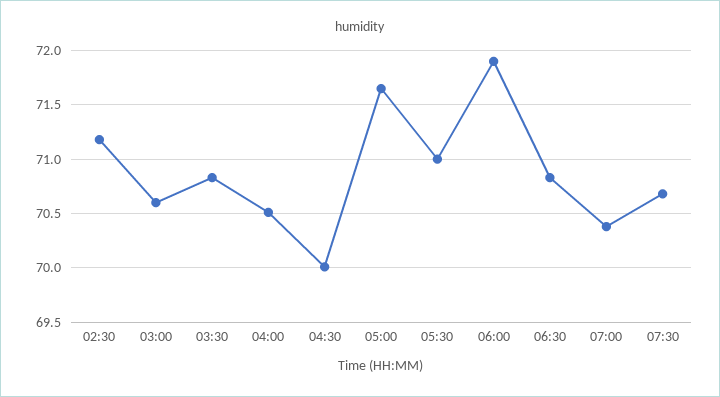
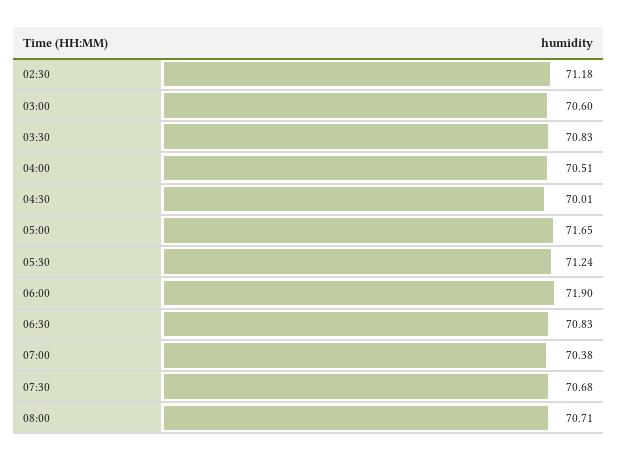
05:30: 71 -> 71.24
08:00: none -> 70.71

